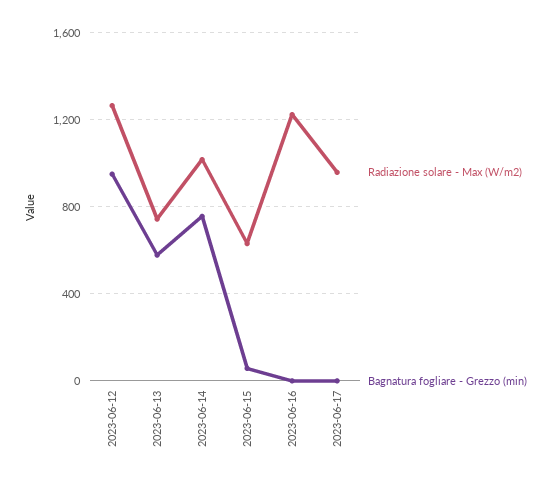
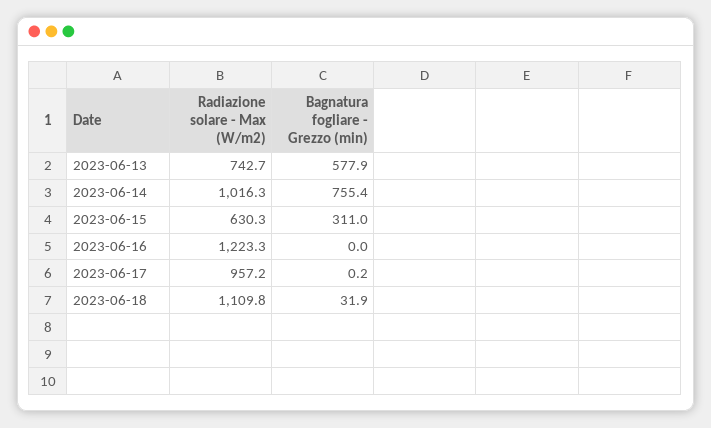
Radiazione solare - Max (W/m2), 2023-06-12: 1250 -> none
Bagnatura fogliare - Grezzo (min), 2023-06-12: 950 -> none
Bagnatura fogliare - Grezzo (min), 2023-06-15: 50 -> 311
Radiazione solare - Max (W/m2), 2023-06-18: none -> 1109.8
Bagnatura fogliare - Grezzo (min), 2023-06-18: none -> 31.9

